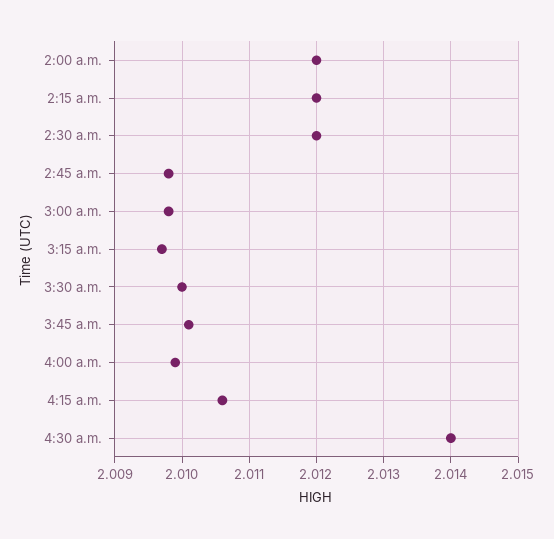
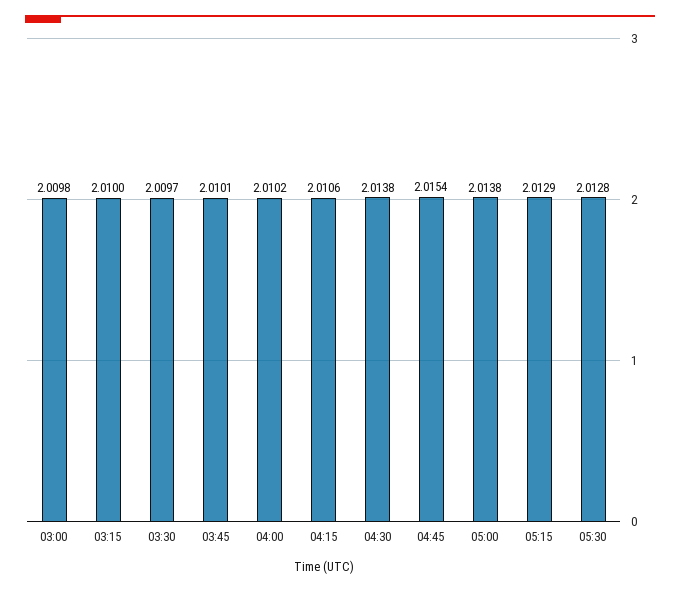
2:00 a.m.: 2.012 -> none
2:15 a.m.: 2.012 -> none
2:30 a.m.: 2.012 -> none
2:45 a.m.: 2.0098 -> none
3:15 a.m.: 2.0097 -> 2.01
3:30 a.m.: 2.01 -> 2.0097
4:00 a.m.: 2.0099 -> 2.0102
4:30 a.m.: 2.014 -> 2.0138
04:45: none -> 2.0154
05:00: none -> 2.0138
05:15: none -> 2.0129
05:30: none -> 2.0128

